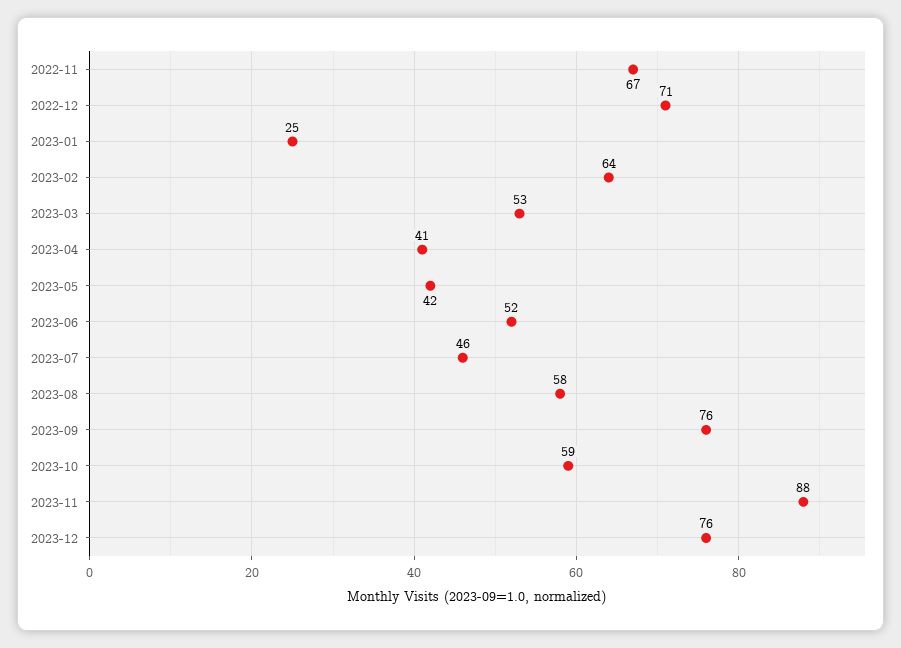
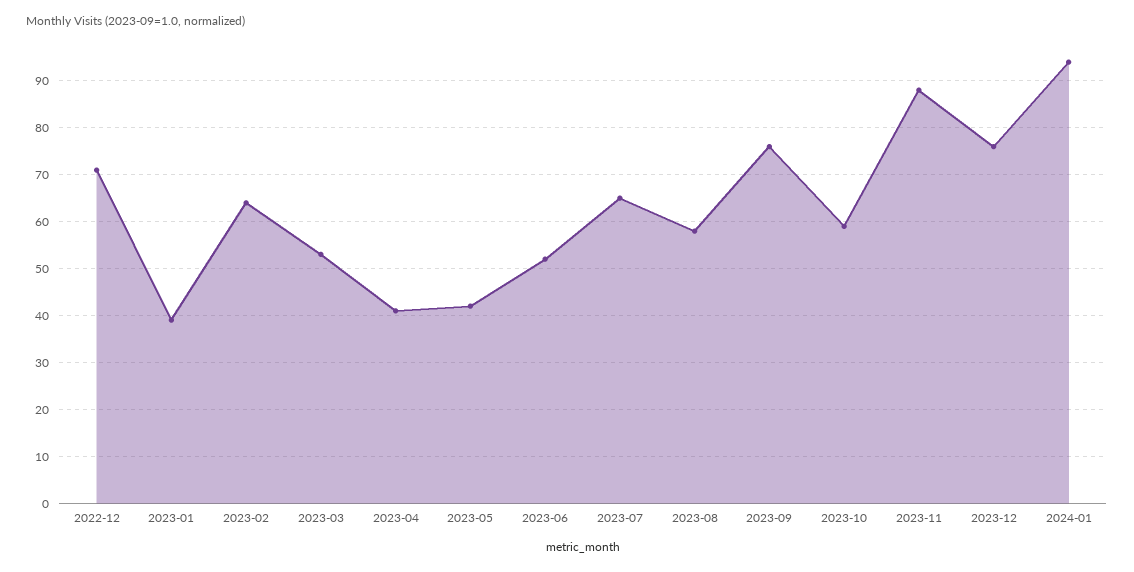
2022-11: 67 -> none
2023-01: 25 -> 40
2023-07: 46 -> 65
2024-01: none -> 95

